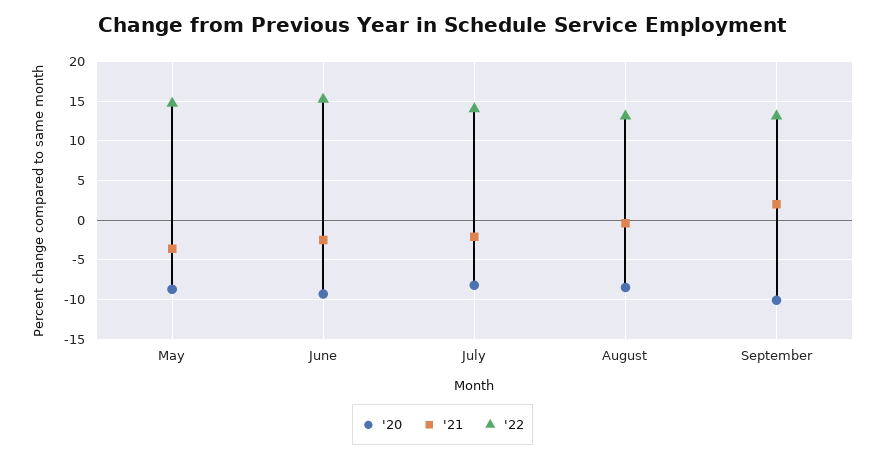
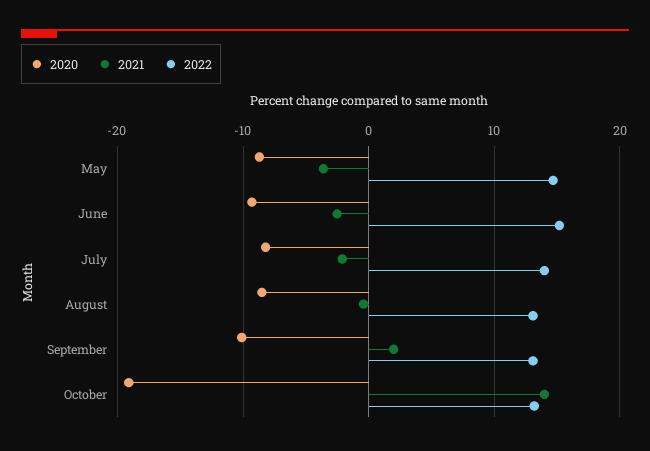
'20, October: none -> -19
'21, October: none -> 14
'22, October: none -> 13

